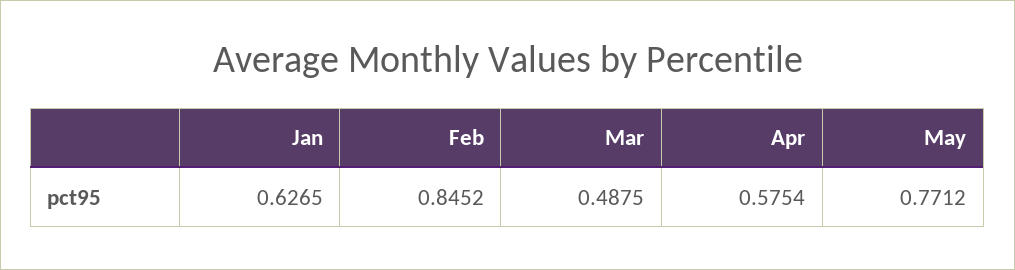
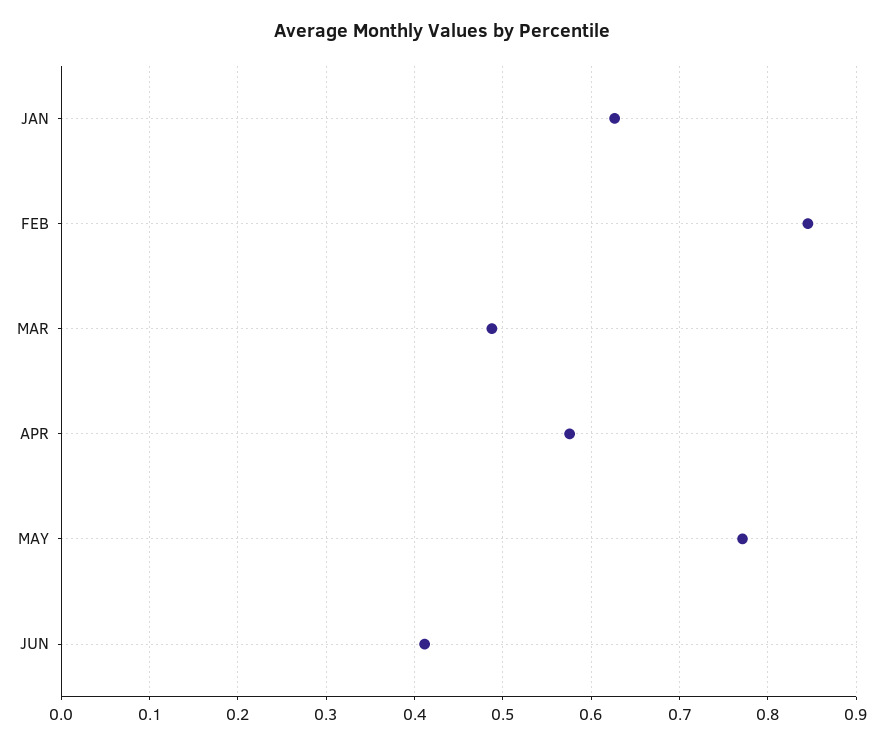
JUN: none -> 0.41

